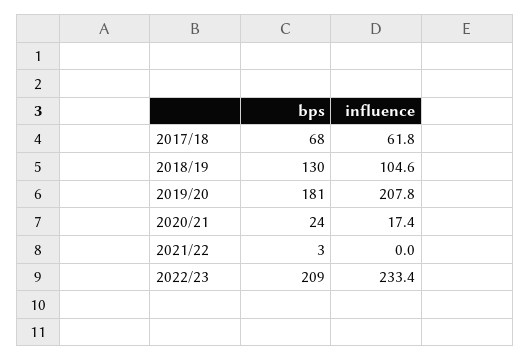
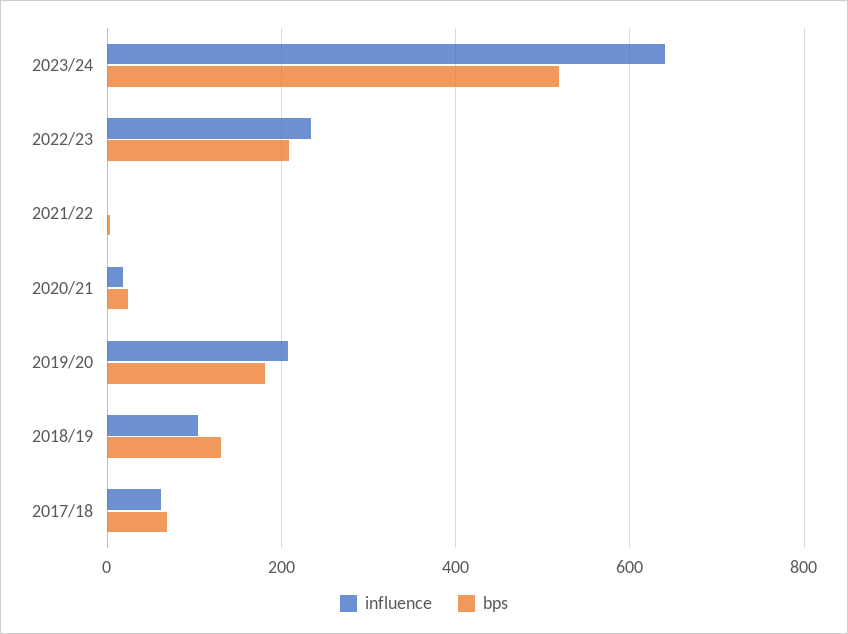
influence, 2023/24: none -> 640
bps, 2023/24: none -> 520

